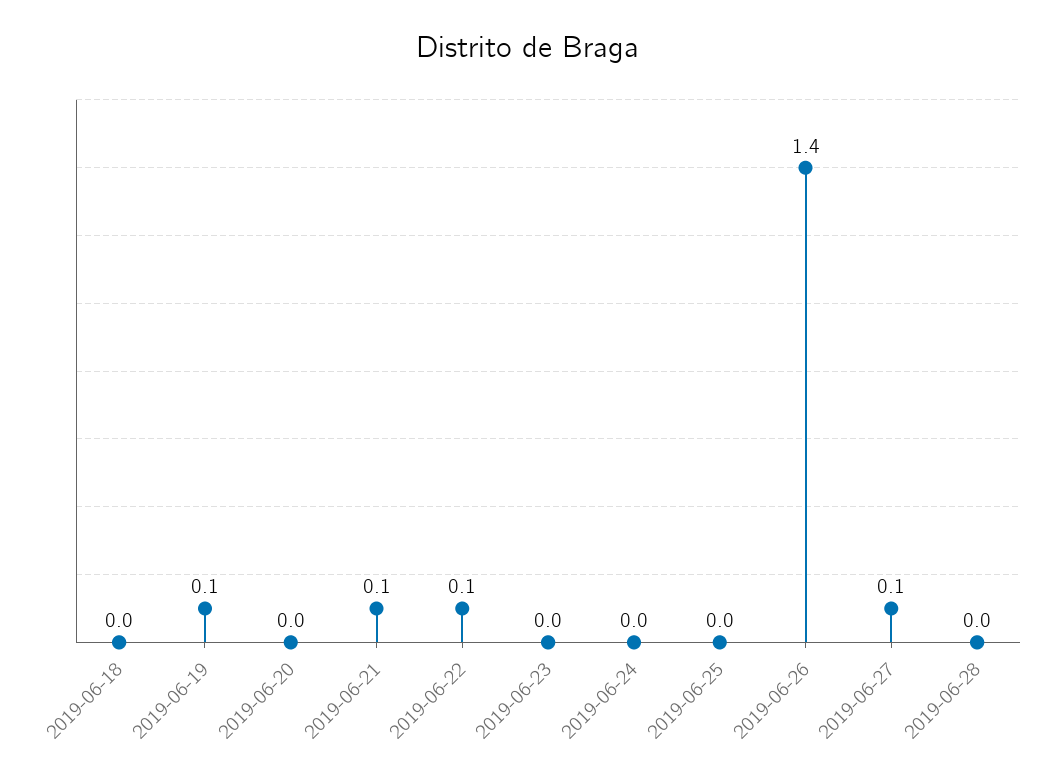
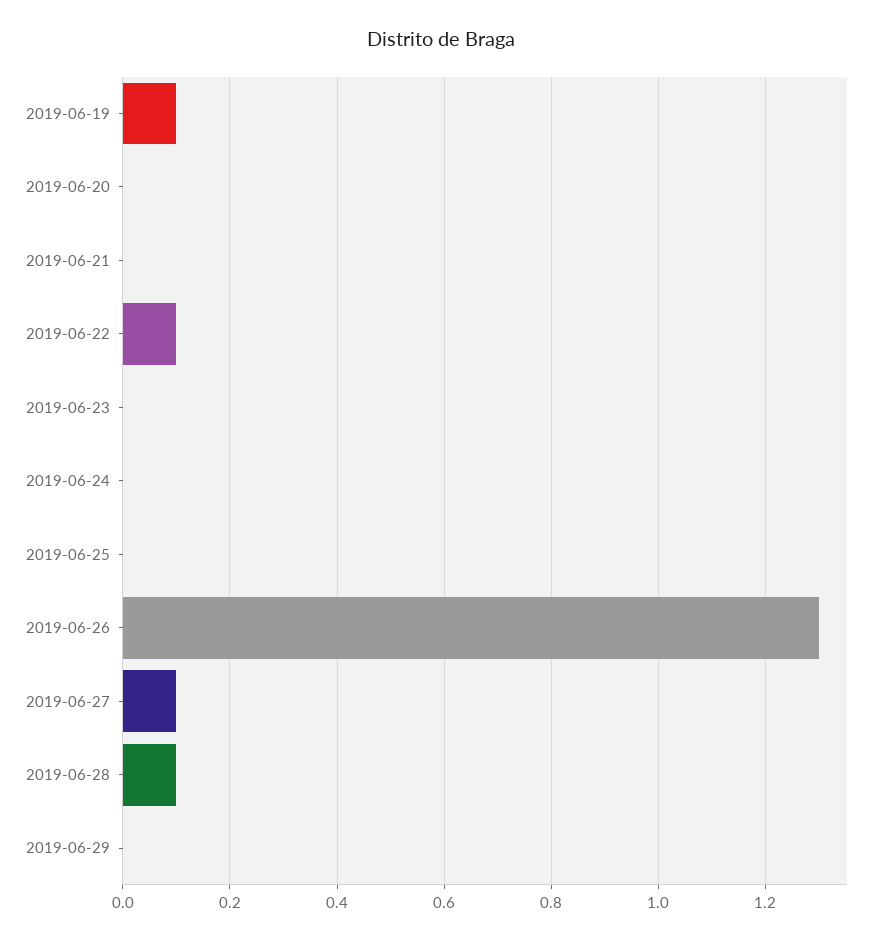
2019-06-18: 0 -> none
2019-06-21: 0.1 -> 0
2019-06-26: 1.4 -> 1.3
2019-06-28: 0 -> 0.1
2019-06-29: none -> 0

